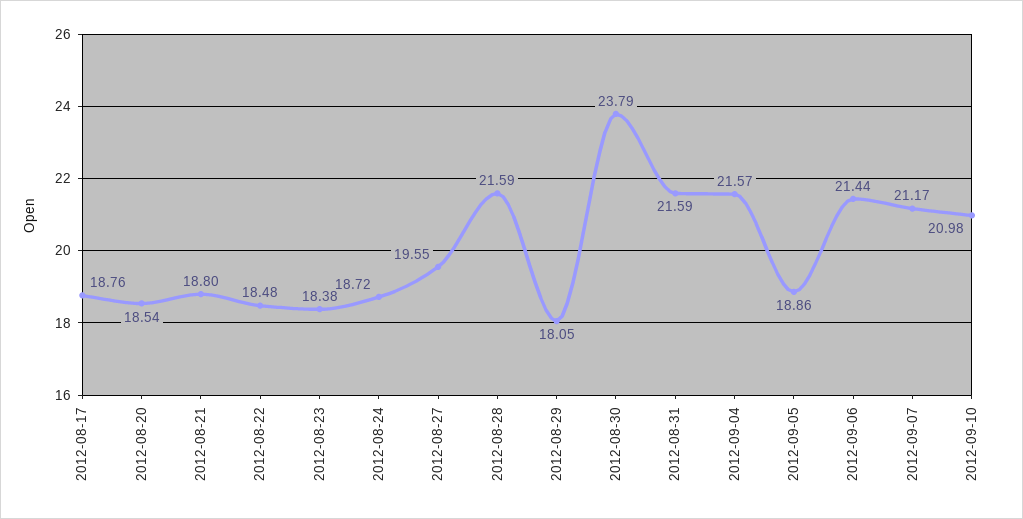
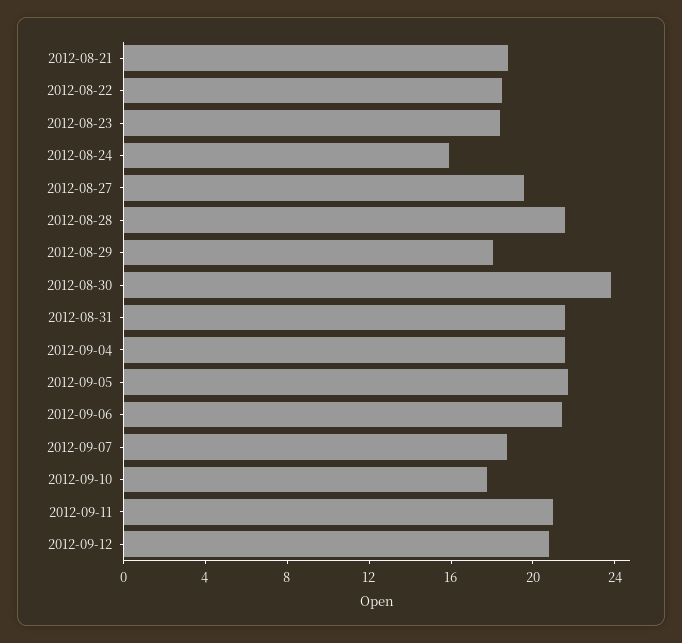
2012-08-17: 18.76 -> none
2012-08-20: 18.54 -> none
2012-08-24: 18.72 -> 16
2012-09-05: 18.86 -> 22
2012-09-07: 21.17 -> 19
2012-09-10: 20.98 -> 18
2012-09-11: none -> 21
2012-09-12: none -> 21

